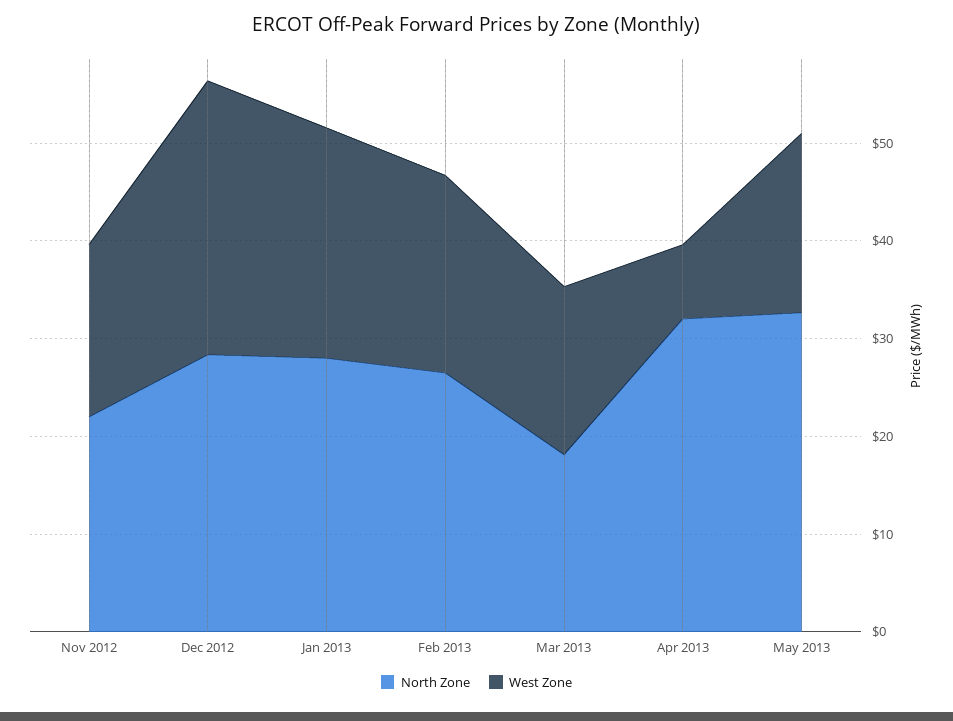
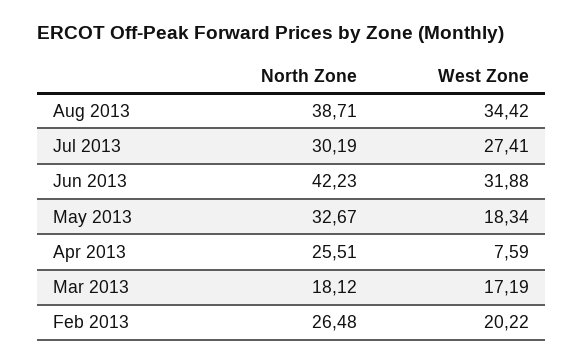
North Zone, Nov 2012: 22 -> none
West Zone, Nov 2012: 18 -> none
North Zone, Dec 2012: 28 -> none
West Zone, Dec 2012: 28 -> none
North Zone, Jan 2013: 28 -> none
West Zone, Jan 2013: 24 -> none
North Zone, Apr 2013: 32 -> 25.51
North Zone, Aug 2013: none -> 38.71
West Zone, Aug 2013: none -> 34.42
North Zone, Jul 2013: none -> 30.19
West Zone, Jul 2013: none -> 27.41
North Zone, Jun 2013: none -> 42.23
West Zone, Jun 2013: none -> 31.88

